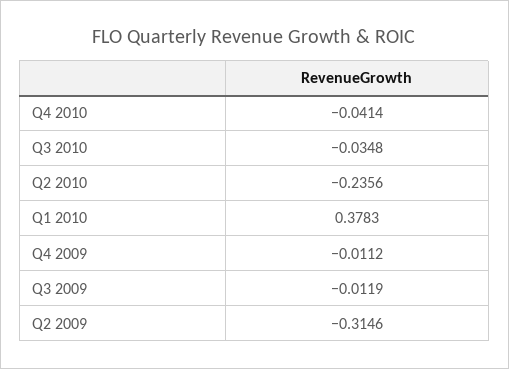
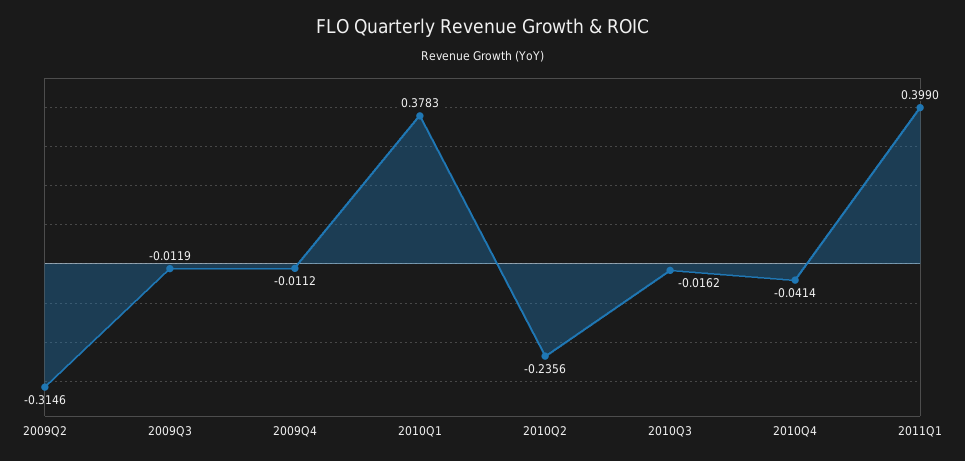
Q3 2010: -0.0348 -> -0.0162
2011Q1: none -> 0.399

